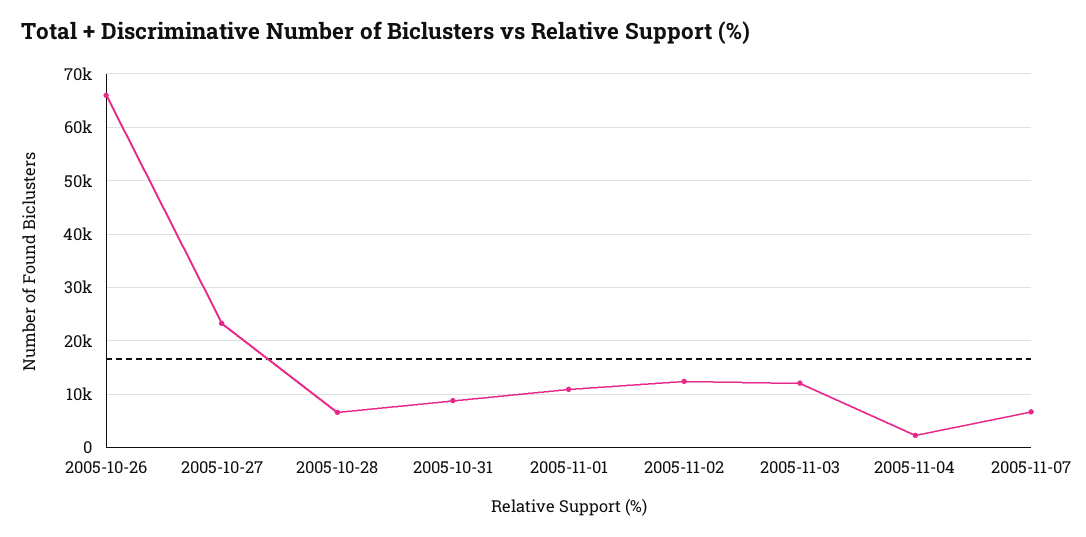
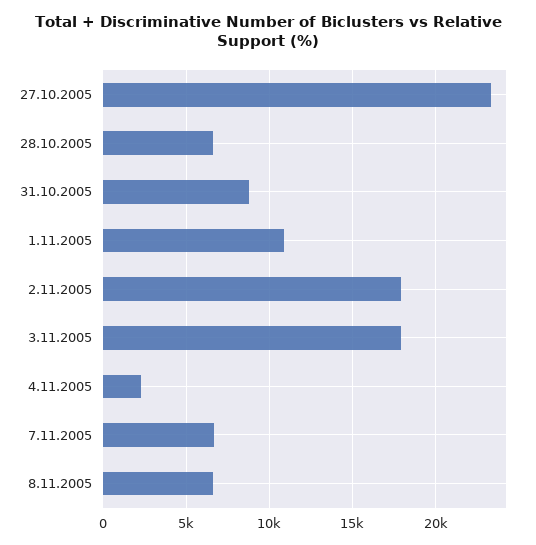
2005-10-26: 66000 -> none
2005-11-02: 12000 -> 18000
2005-11-03: 12000 -> 18000
8.11.2005: none -> 6500

